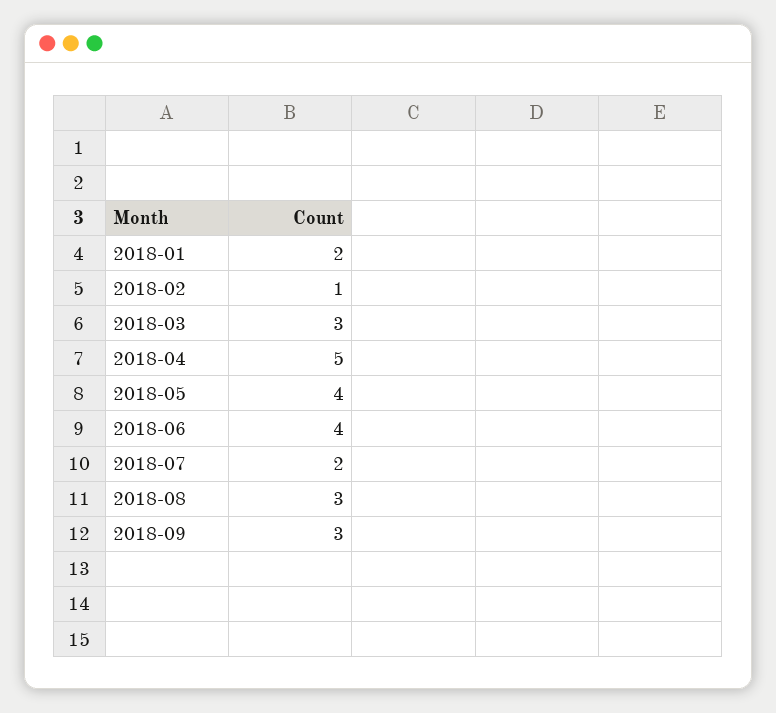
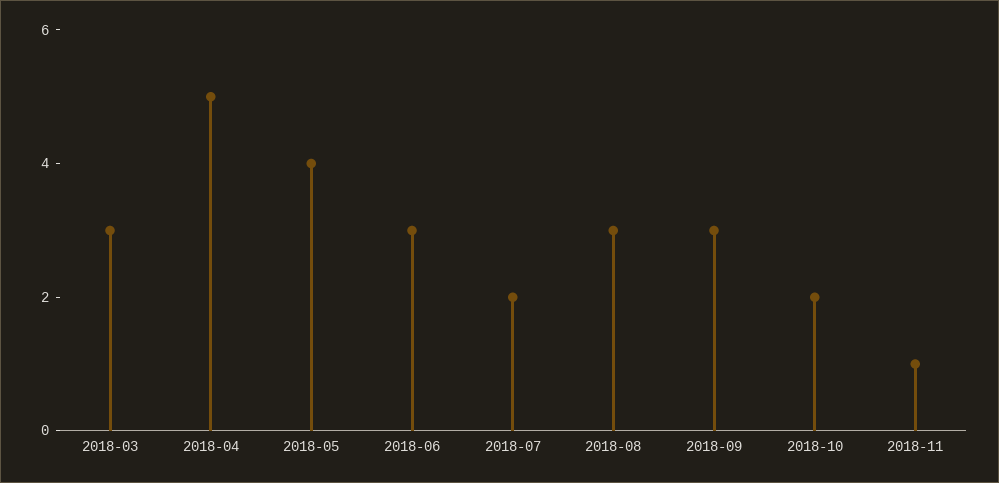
2018-01: 2 -> none
2018-02: 1 -> none
2018-06: 4 -> 3
2018-10: none -> 2
2018-11: none -> 1

